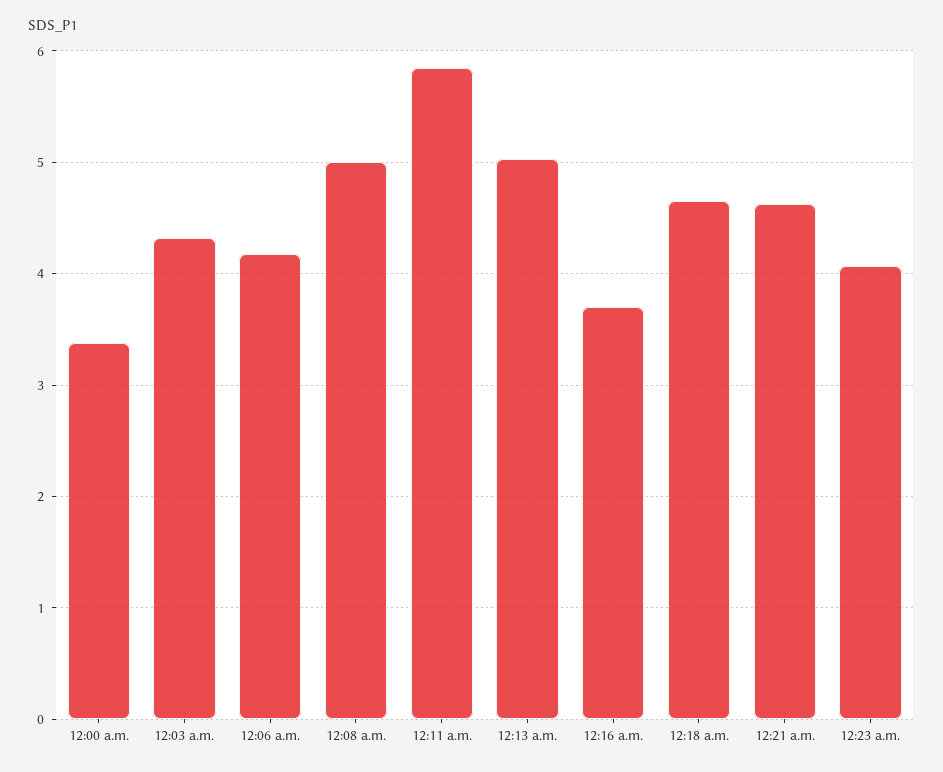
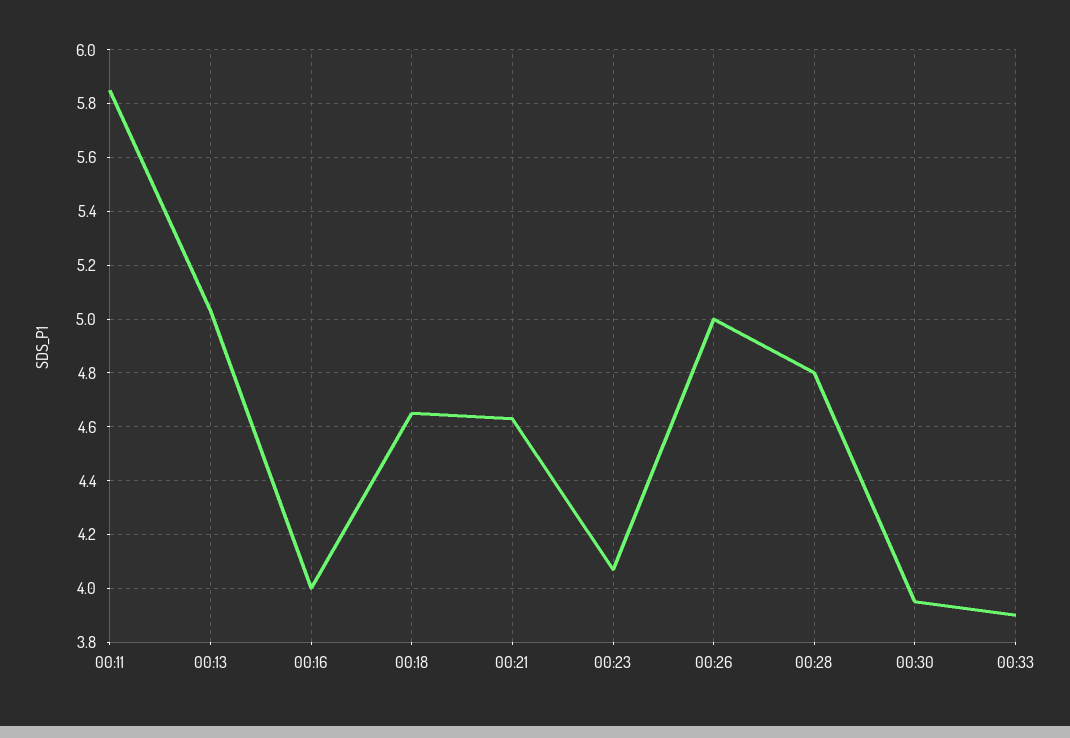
12:00 a.m.: 3.4 -> none
12:03 a.m.: 4.3 -> none
12:06 a.m.: 4.2 -> none
12:08 a.m.: 5 -> none
12:16 a.m.: 3.7 -> 4
00:26: none -> 5
00:28: none -> 4.8
00:30: none -> 3.95
00:33: none -> 3.9

